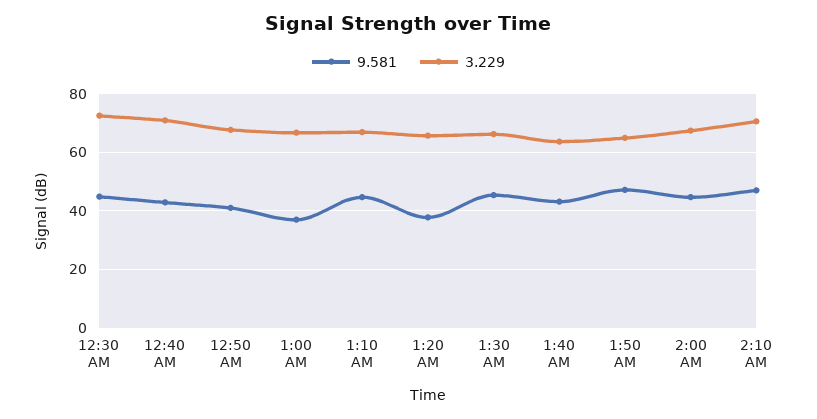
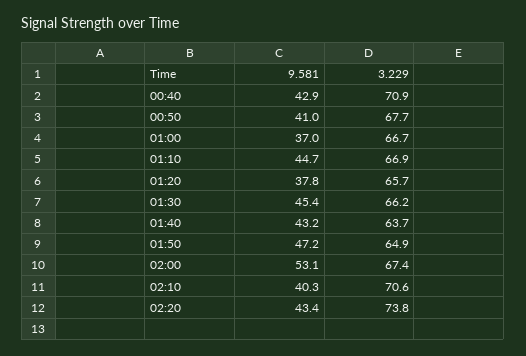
9.581, 12:30 AM: 45 -> none
3.229, 12:30 AM: 72.5 -> none
9.581, 2:00 AM: 45 -> 53.1
9.581, 2:10 AM: 47.5 -> 40.3
9.581, 02:20: none -> 43.4
3.229, 02:20: none -> 73.8

